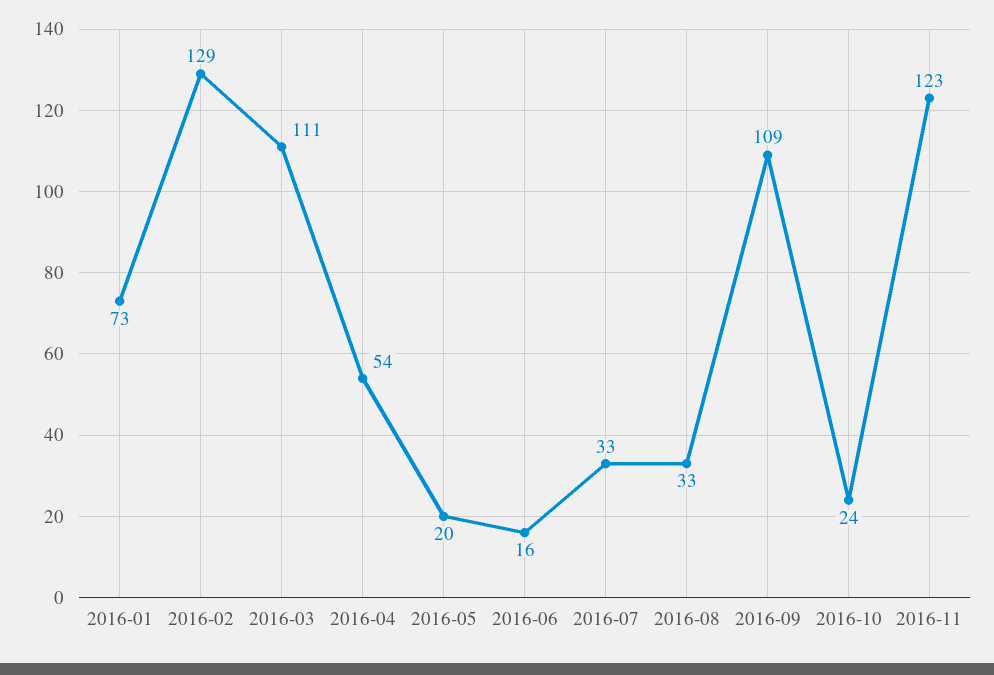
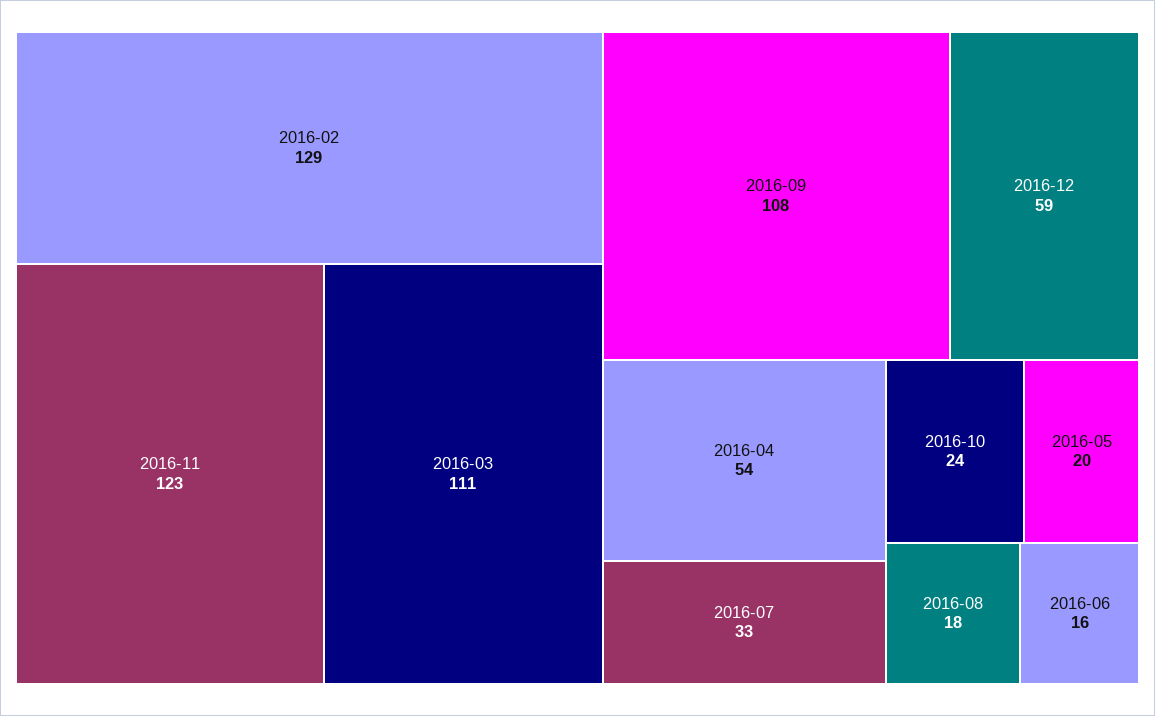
2016-01: 73 -> none
2016-08: 33 -> 18
2016-09: 109 -> 108
2016-12: none -> 59

